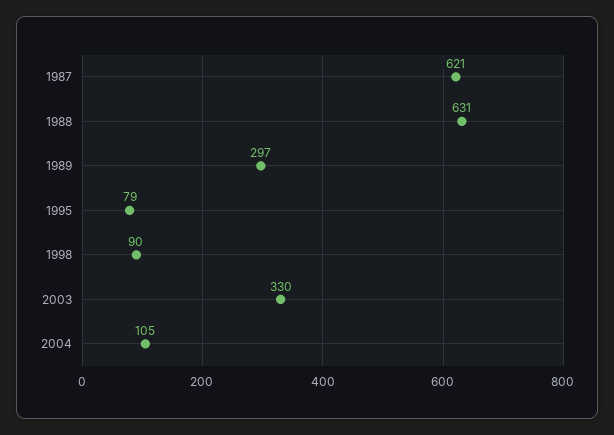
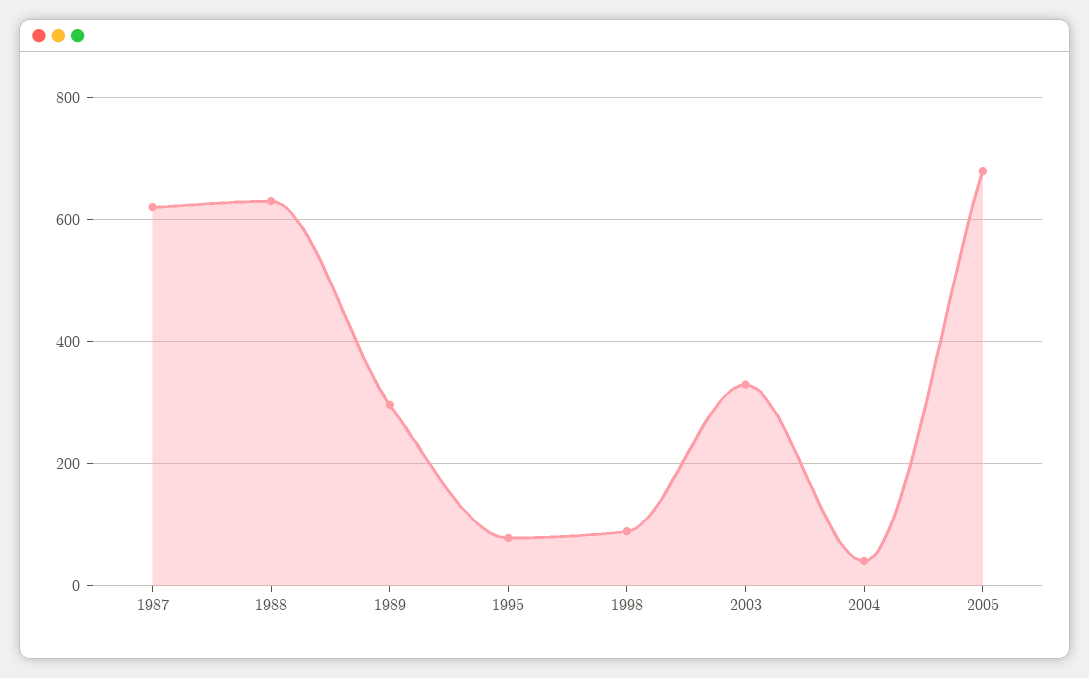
2004: 105 -> 40
2005: none -> 680

